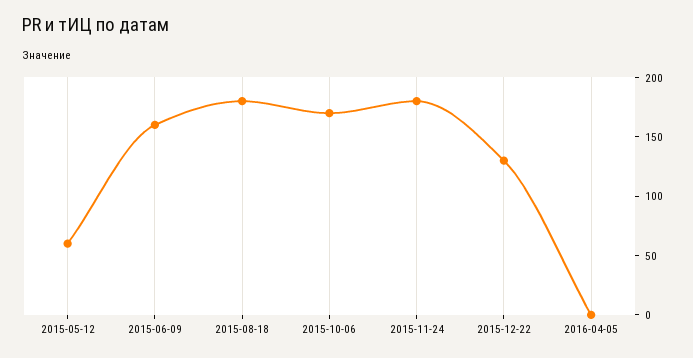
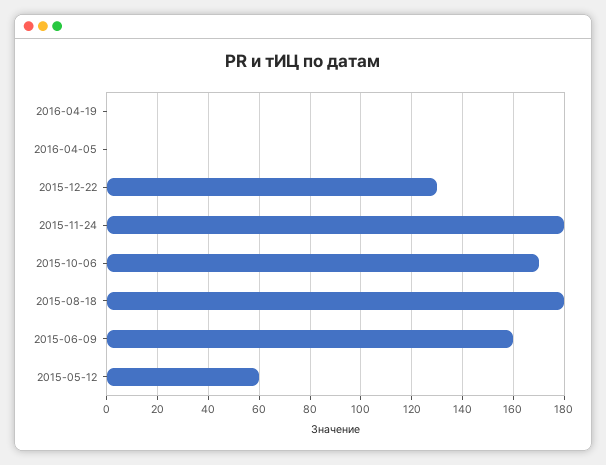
2016-04-19: none -> 0

